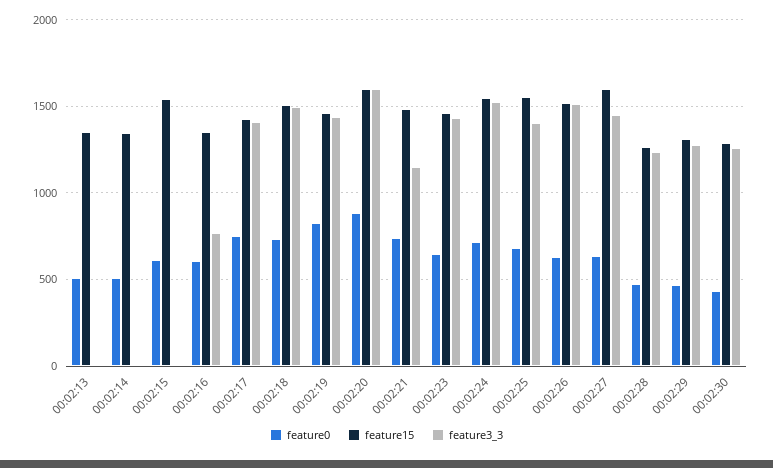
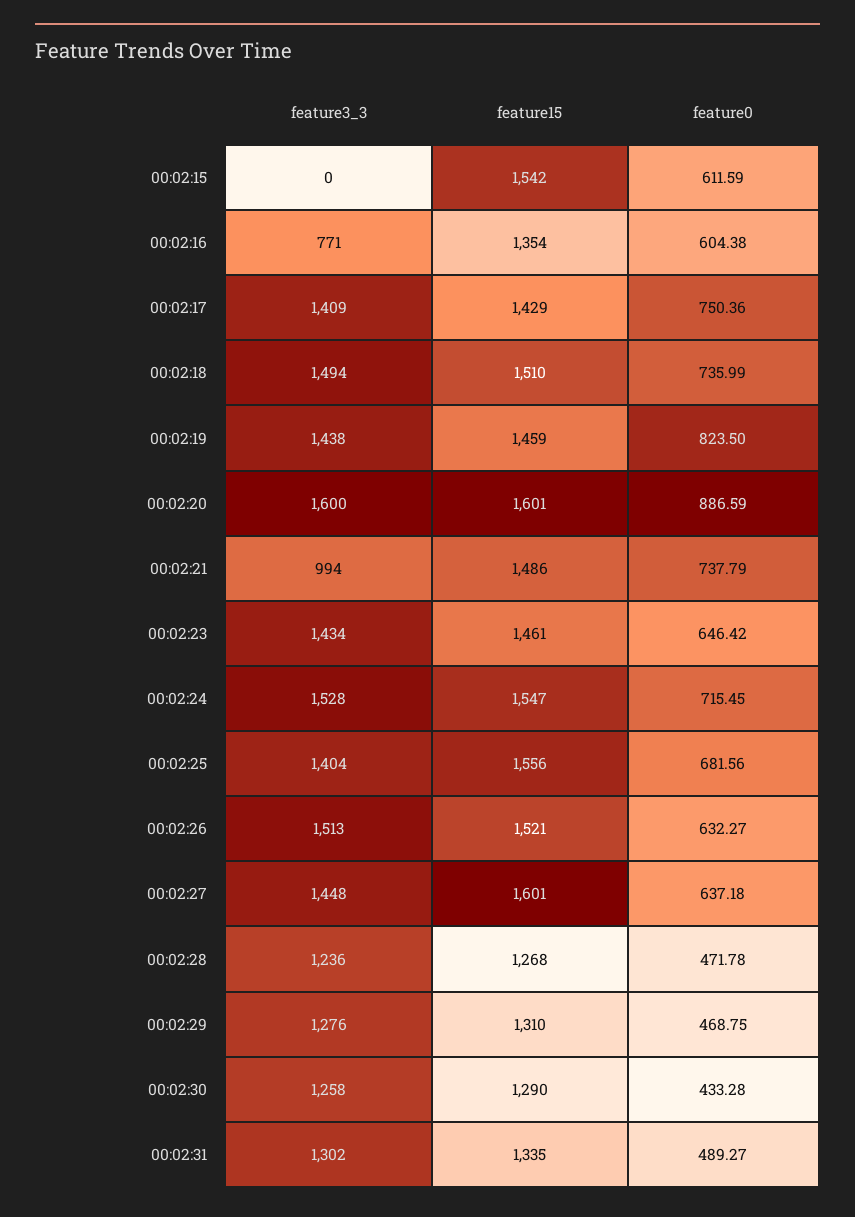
feature0, 00:02:13: 500 -> none
feature15, 00:02:13: 1350 -> none
feature3_3, 00:02:13: 0 -> none
feature0, 00:02:14: 500 -> none
feature15, 00:02:14: 1350 -> none
feature3_3, 00:02:14: 0 -> none
feature3_3, 00:02:21: 1150 -> 994
feature3_3, 00:02:31: none -> 1302
feature15, 00:02:31: none -> 1335
feature0, 00:02:31: none -> 489.27

